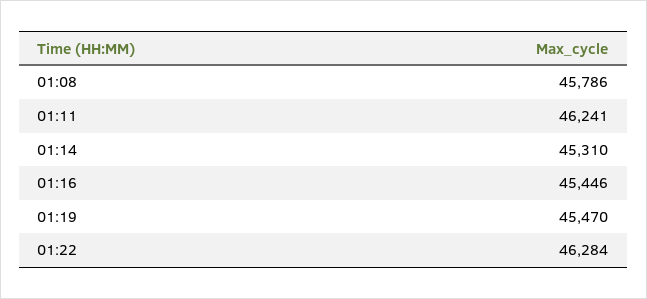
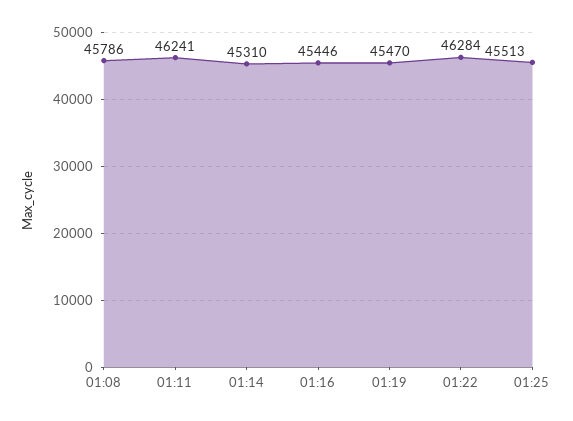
01:25: none -> 45513

